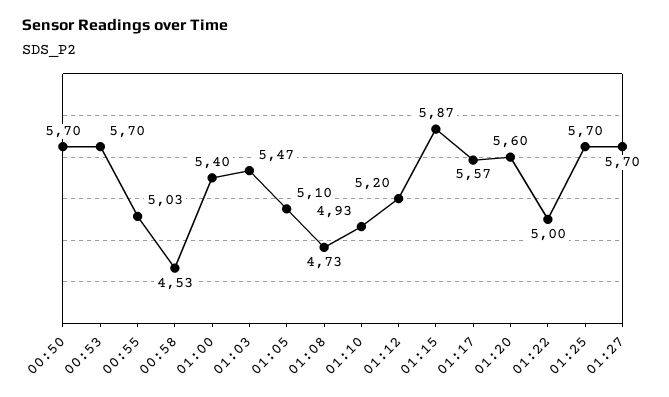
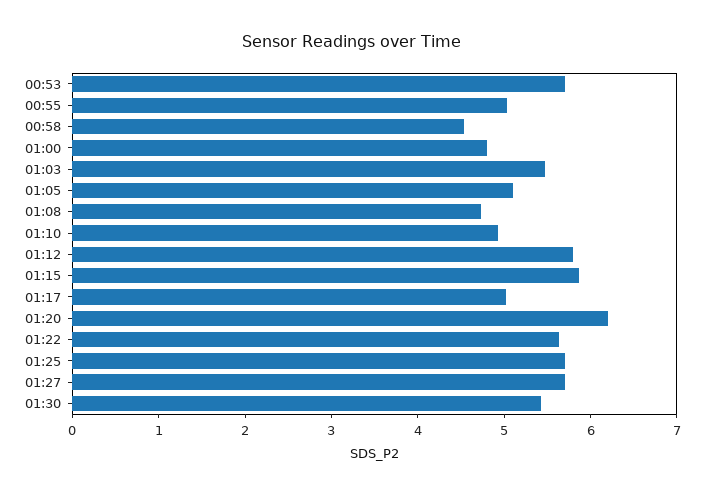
00:50: 5.7 -> none
01:00: 5.4 -> 4.8
01:12: 5.2 -> 5.8
01:17: 5.57 -> 5
01:20: 5.6 -> 6.2
01:22: 5 -> 5.6
01:30: none -> 5.4

